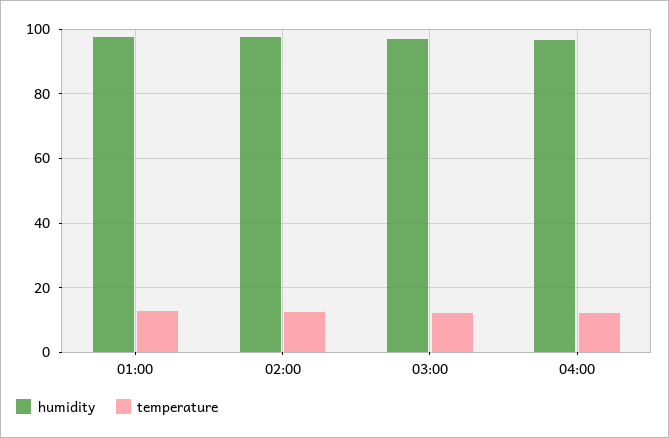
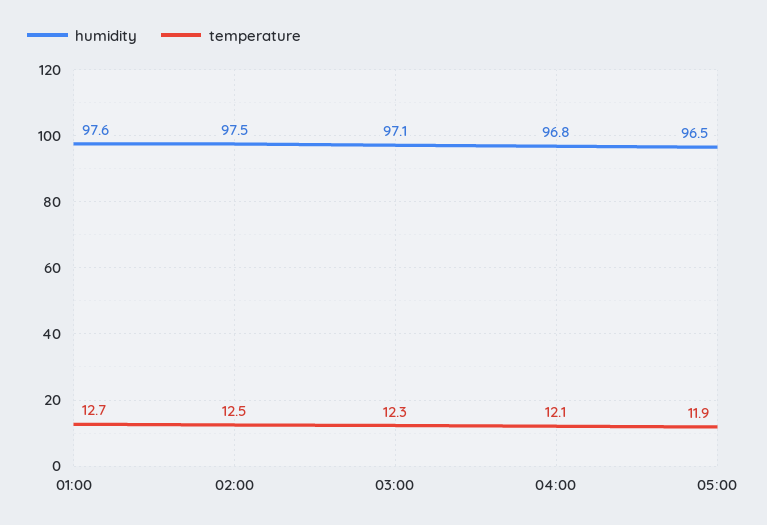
humidity, 05:00: none -> 96.5
temperature, 05:00: none -> 11.9

